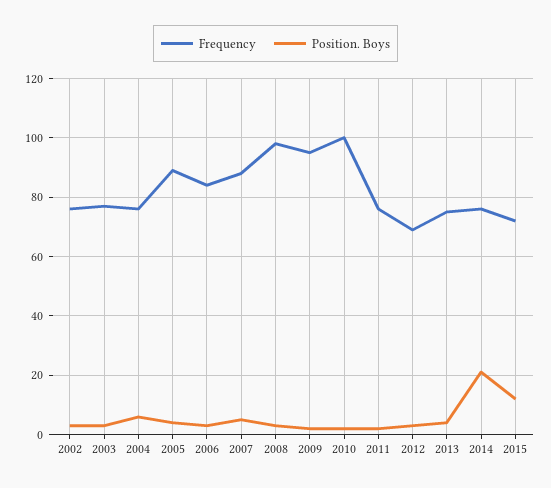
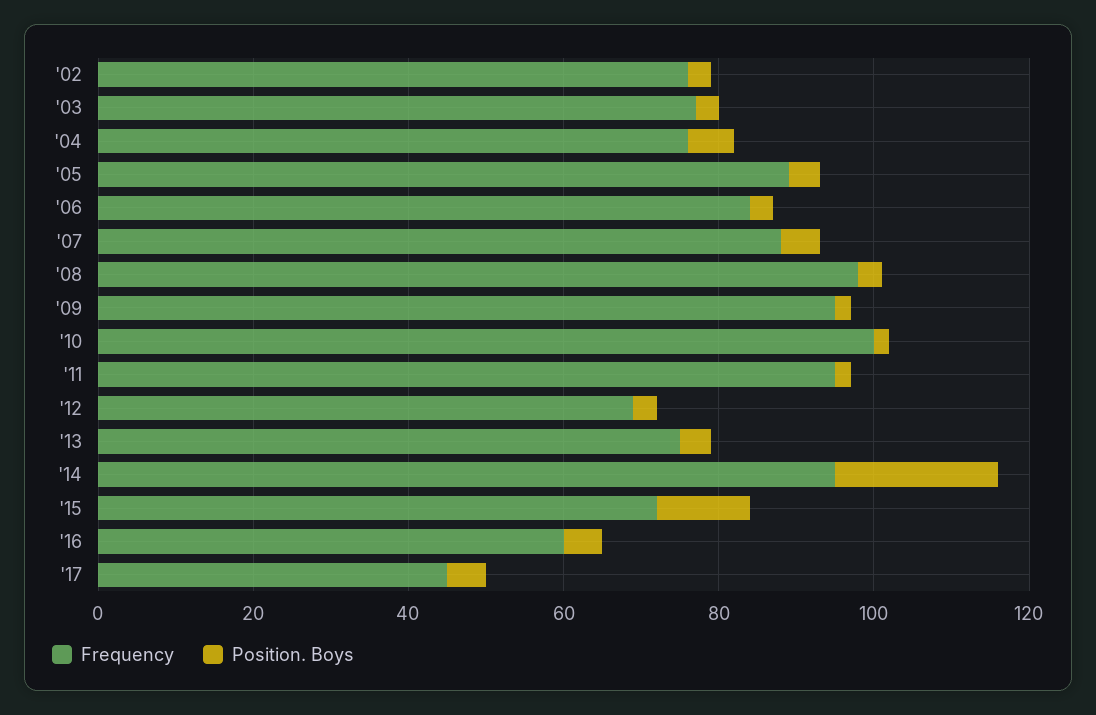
Frequency, 2011: 75 -> 95
Frequency, 2014: 75 -> 95
Frequency, '16: none -> 60
Position. Boys, '16: none -> 5
Frequency, '17: none -> 45
Position. Boys, '17: none -> 5

